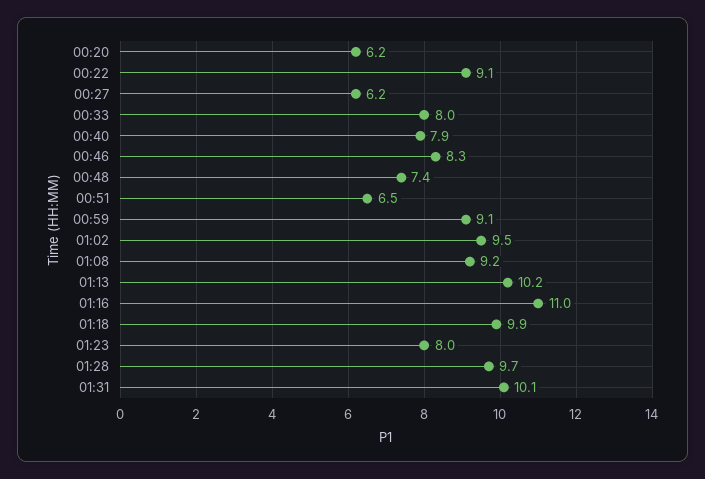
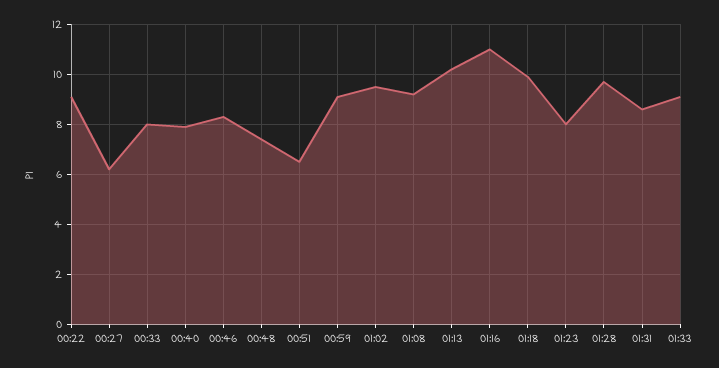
00:20: 6.2 -> none
01:31: 10.1 -> 8.5
01:33: none -> 9

